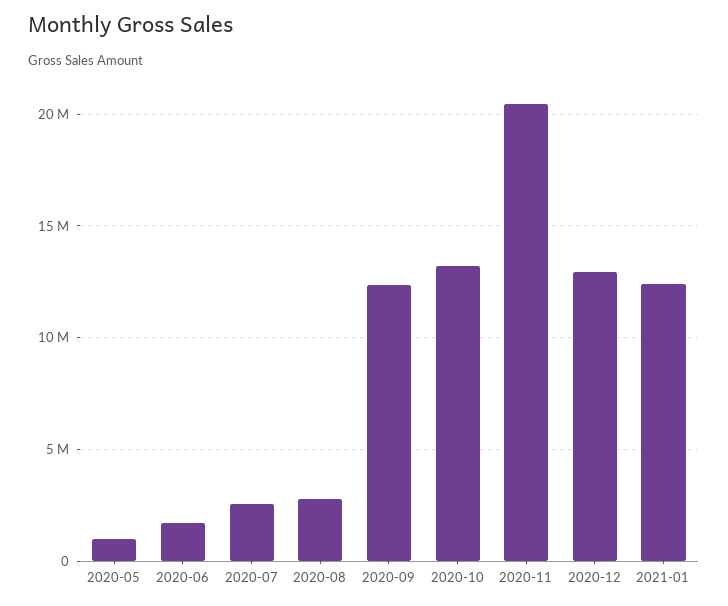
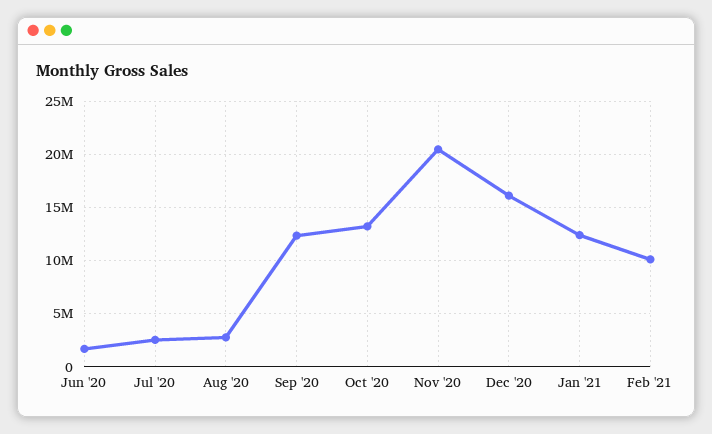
2020-05: 1000000 -> none
2020-12: 13000000 -> 16000000
Feb '21: none -> 10000000

